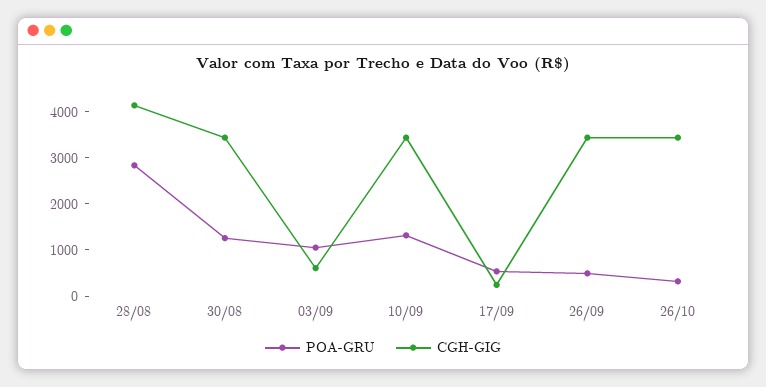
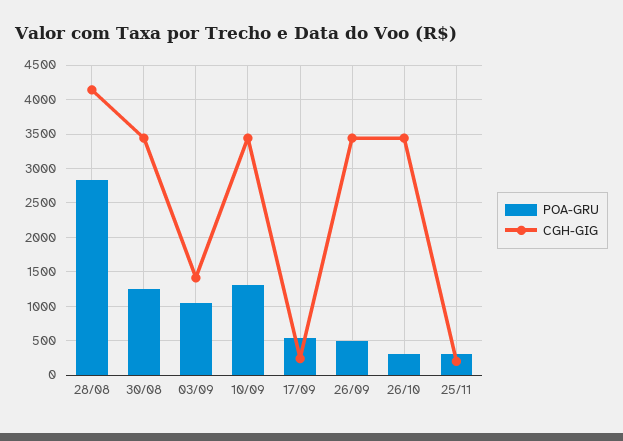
CGH-GIG, 03/09: 600 -> 1400
POA-GRU, 25/11: none -> 300
CGH-GIG, 25/11: none -> 200

